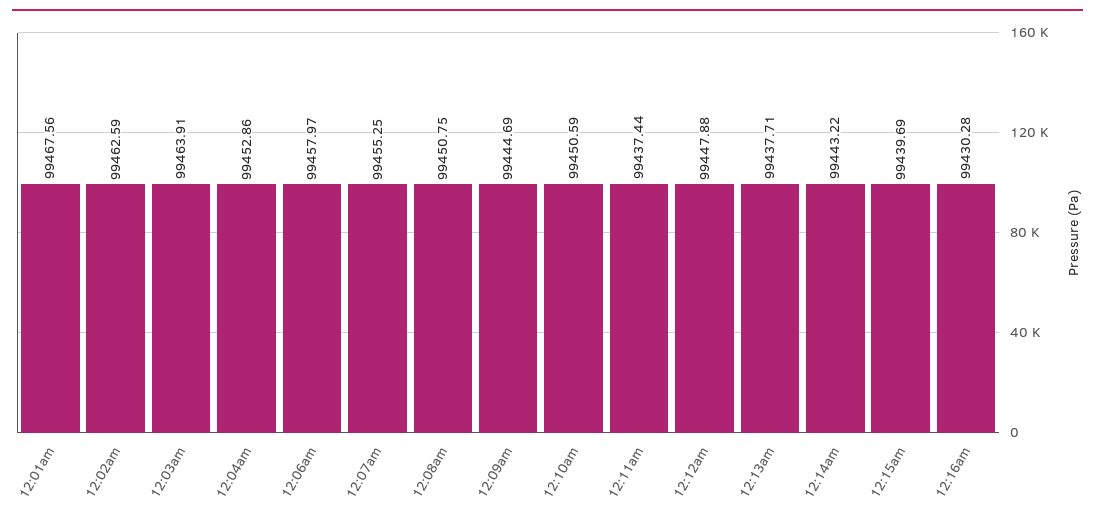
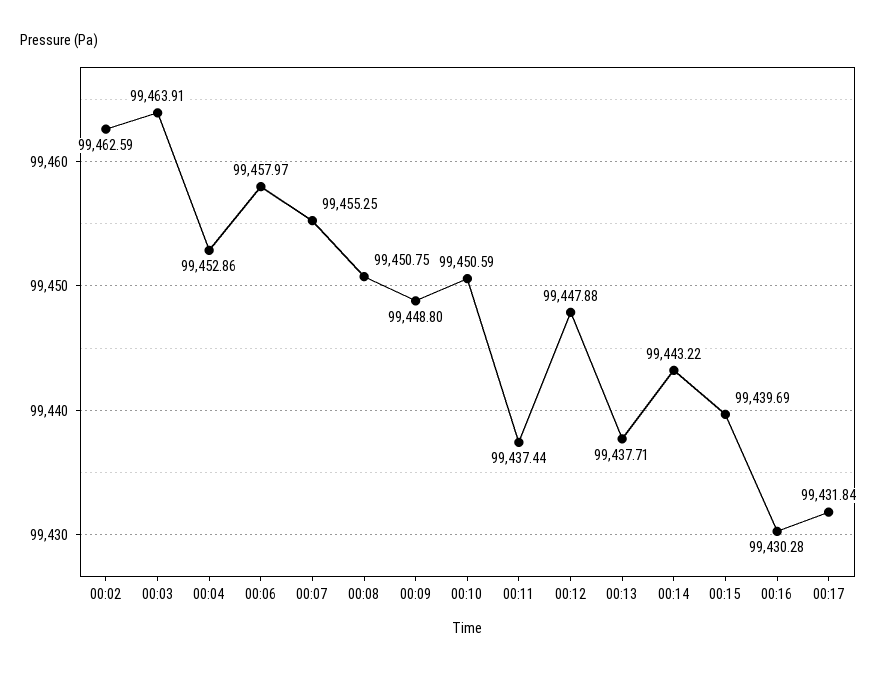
12:01am: 99467.56 -> none
12:09am: 99444.69 -> 99448.8
00:17: none -> 99431.84

